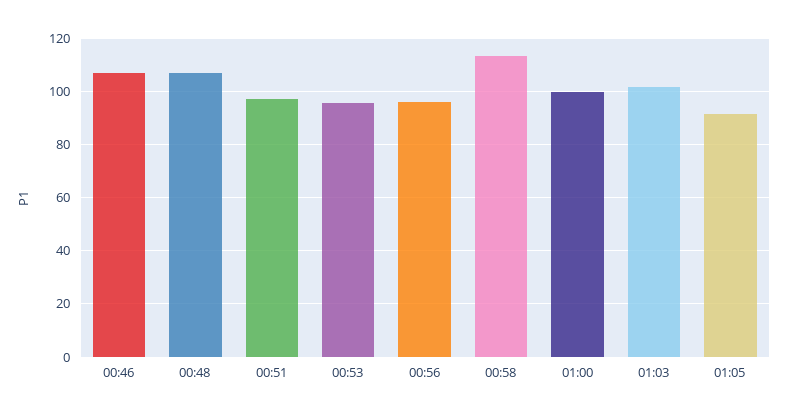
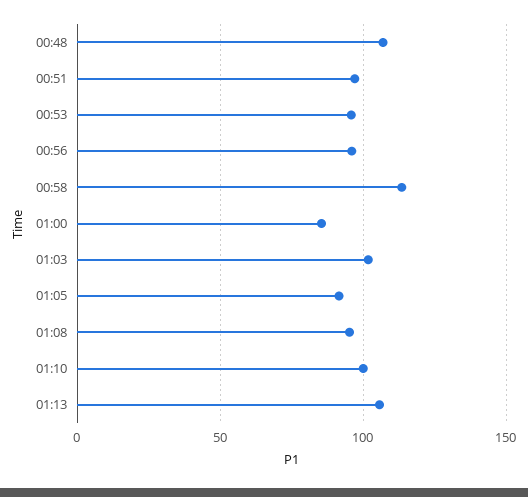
00:46: 107.5 -> none
01:00: 100 -> 85
01:08: none -> 95
01:10: none -> 100
01:13: none -> 105

